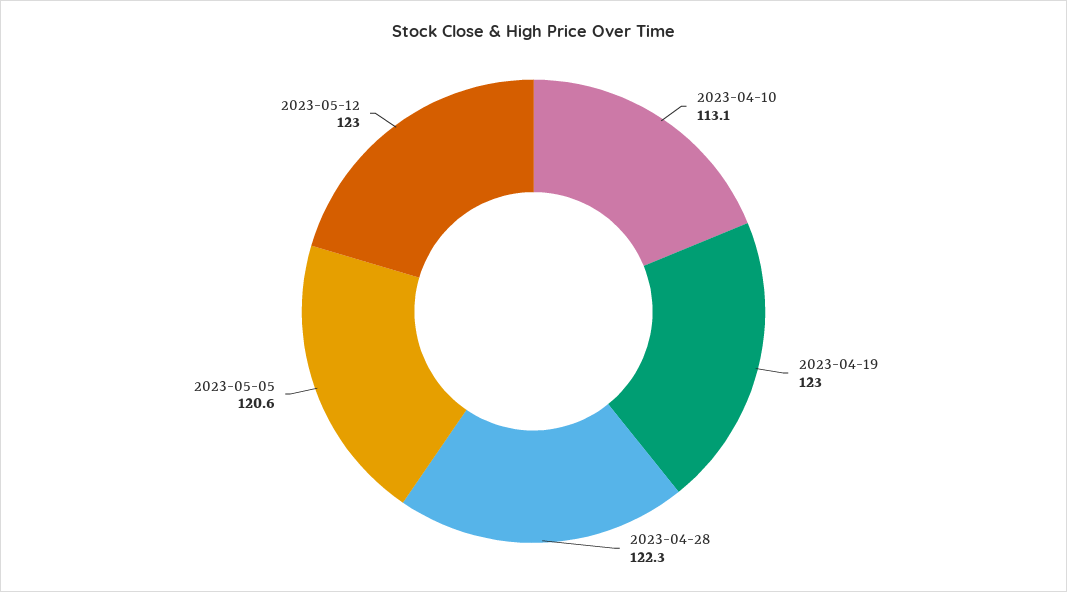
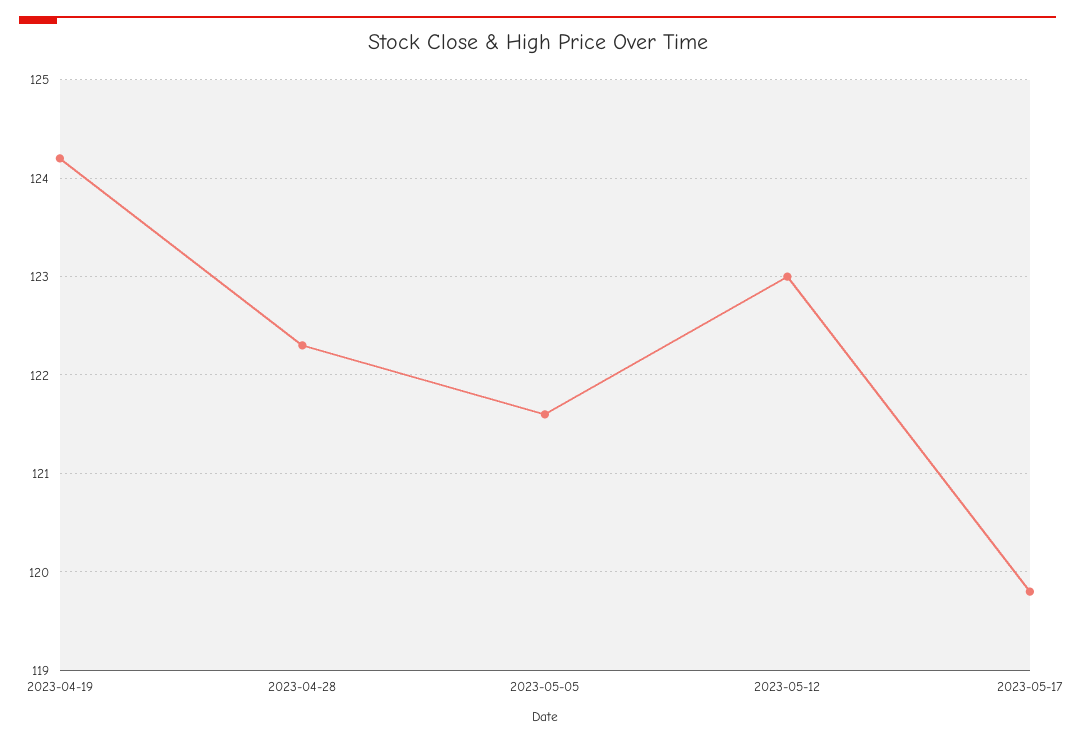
2023-04-10: 113.1 -> none
2023-04-19: 123 -> 124.2
2023-05-05: 120.6 -> 121.6
2023-05-17: none -> 119.8

